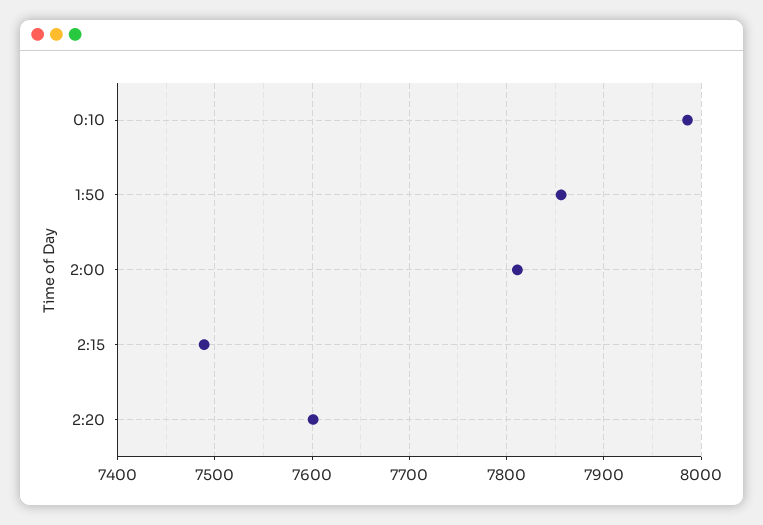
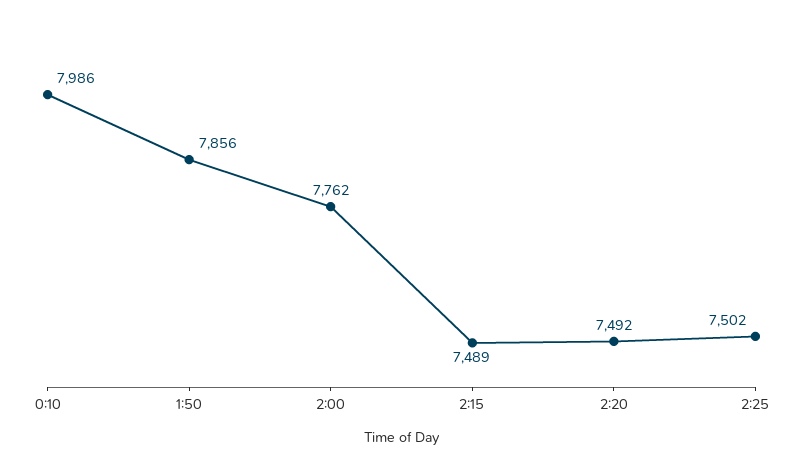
2:00: 7810 -> 7762
2:20: 7600 -> 7492
2:25: none -> 7502

